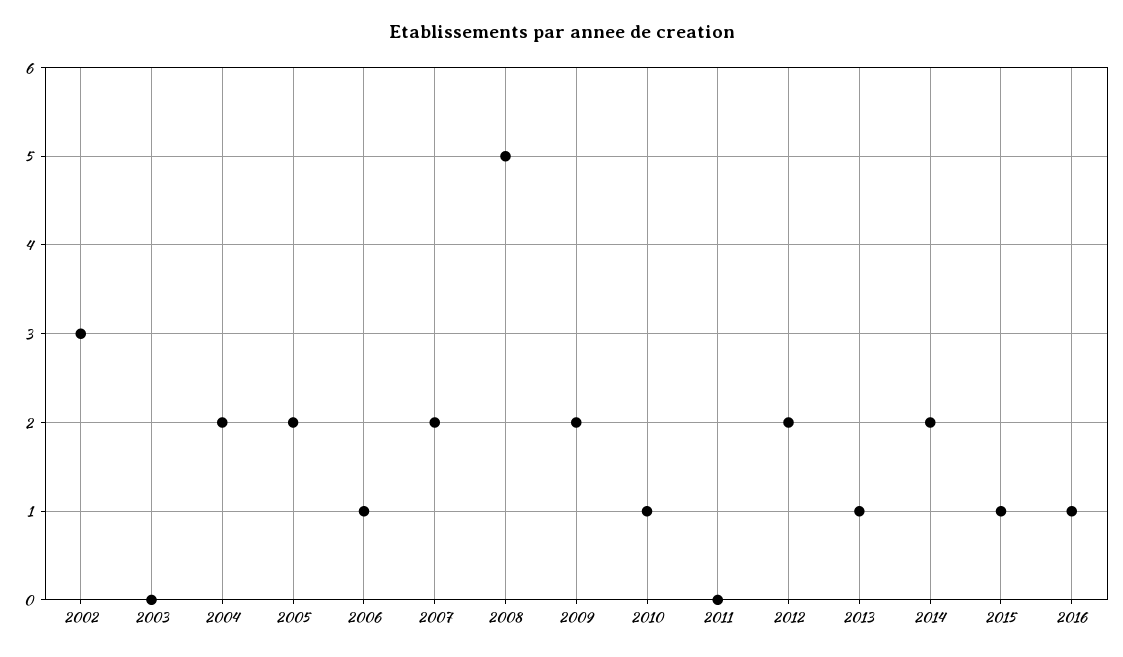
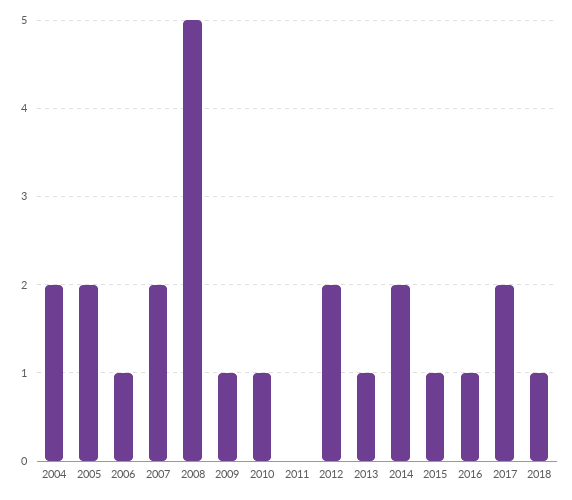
2002: 3 -> none
2003: 0 -> none
2009: 2 -> 1
2017: none -> 2
2018: none -> 1

